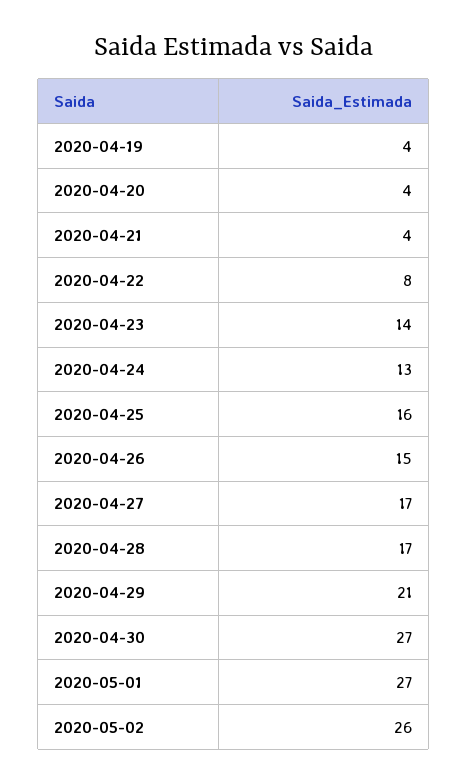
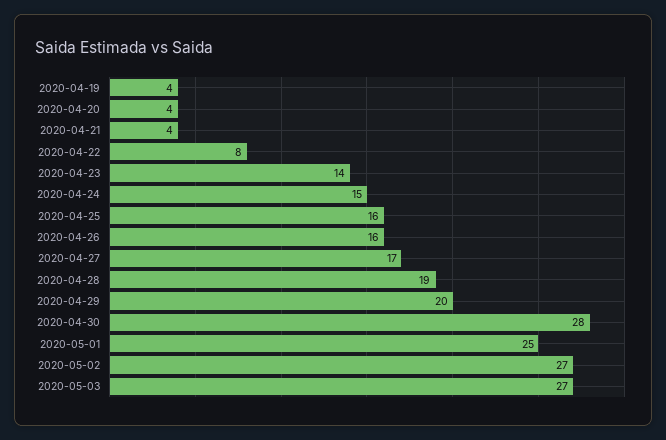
2020-04-24: 13 -> 15
2020-04-26: 15 -> 16
2020-04-28: 17 -> 19
2020-04-29: 21 -> 20
2020-04-30: 27 -> 28
2020-05-01: 27 -> 25
2020-05-02: 26 -> 27
2020-05-03: none -> 27

